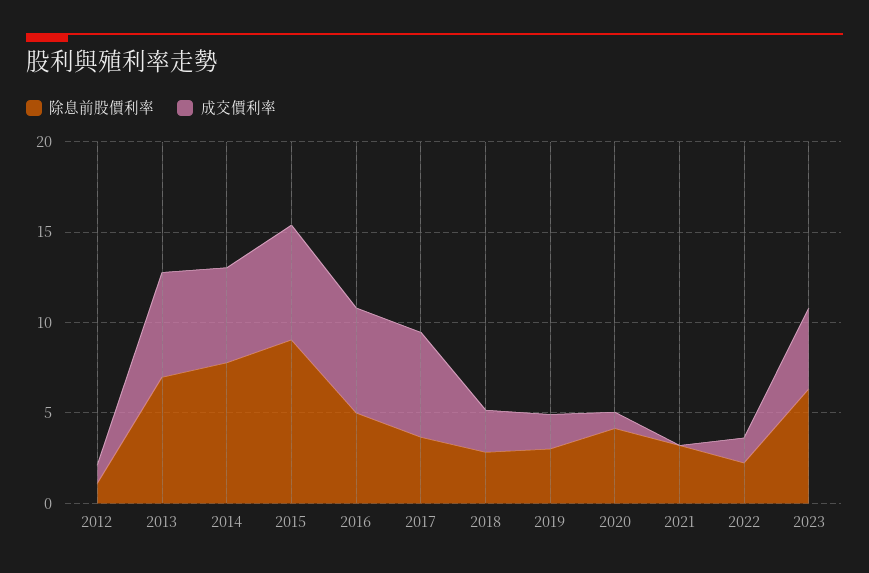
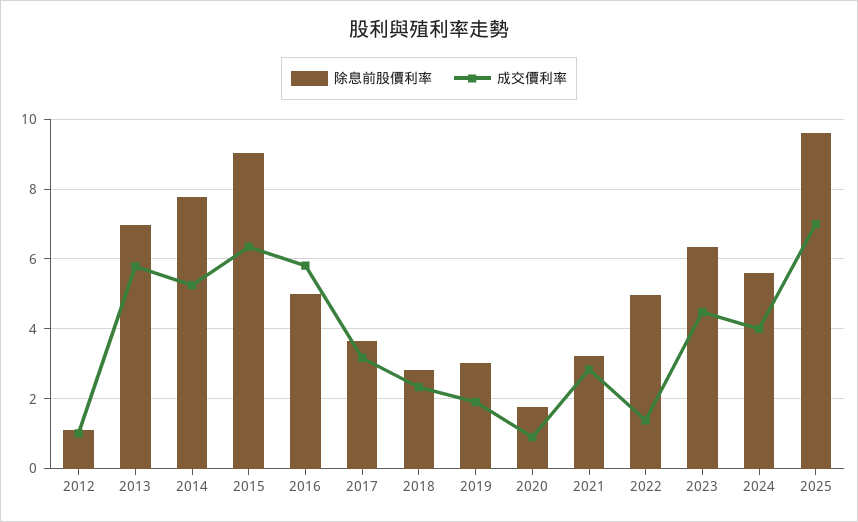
成交價利率, 2017: 6 -> 3.2
除息前股價利率, 2020: 4 -> 1.8
成交價利率, 2021: 0 -> 2.8
除息前股價利率, 2022: 2 -> 5
除息前股價利率, 2024: none -> 5.6
成交價利率, 2024: none -> 4
除息前股價利率, 2025: none -> 9.6
成交價利率, 2025: none -> 7

